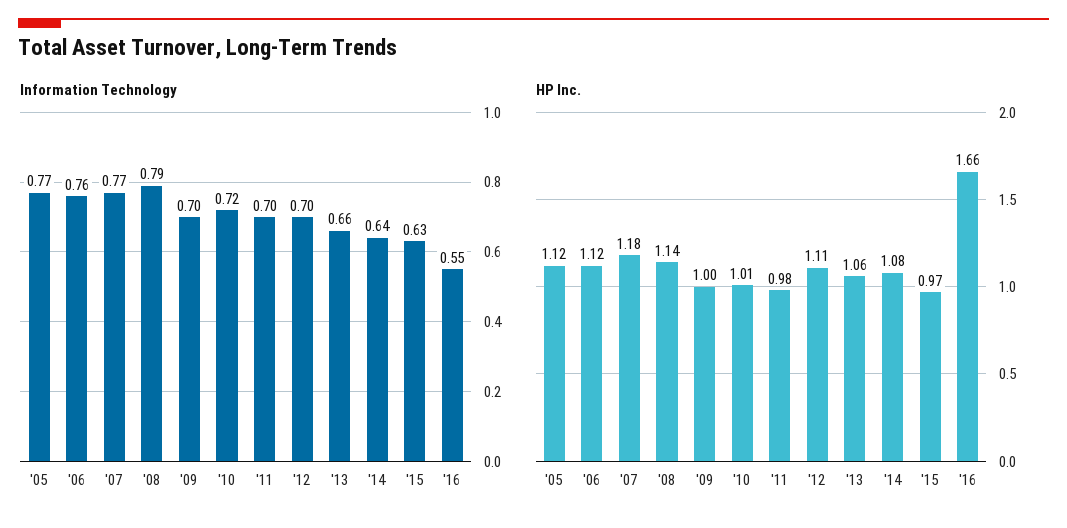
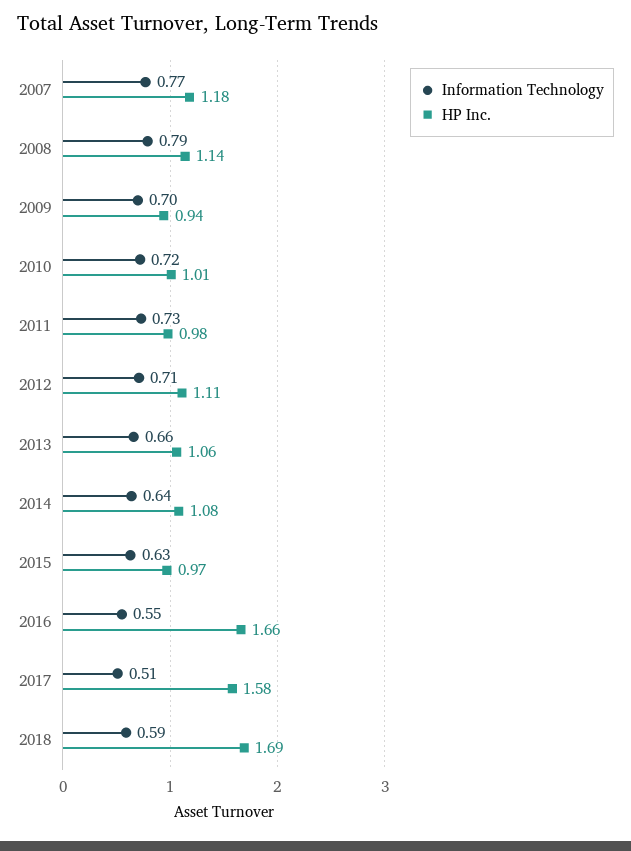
Information Technology, '05: 0.77 -> none
Information Technology, '06: 0.76 -> none
Information Technology, '11: 0.7 -> 0.73
Information Technology, '12: 0.7 -> 0.71
HP Inc., '05: 1.12 -> none
HP Inc., '06: 1.12 -> none
HP Inc., '09: 1 -> 0.94
Information Technology, 2017: none -> 0.51
HP Inc., 2017: none -> 1.58
Information Technology, 2018: none -> 0.59
HP Inc., 2018: none -> 1.69

